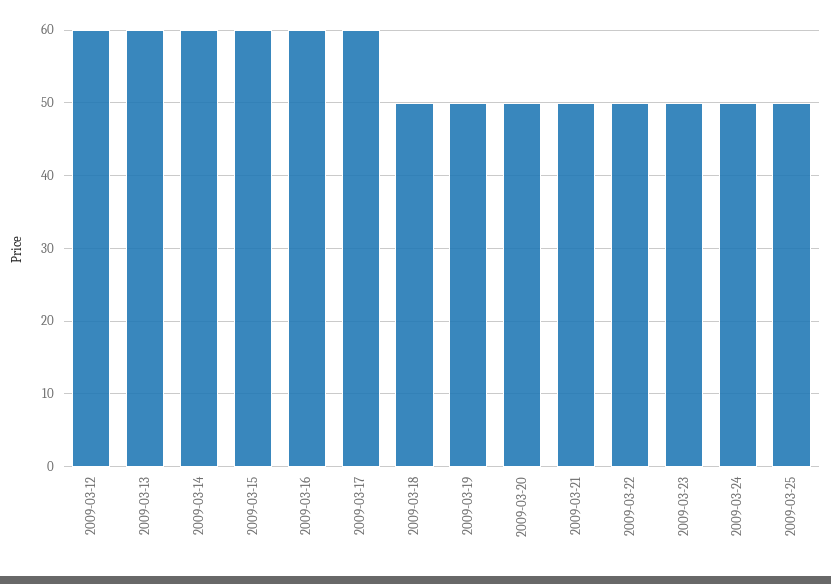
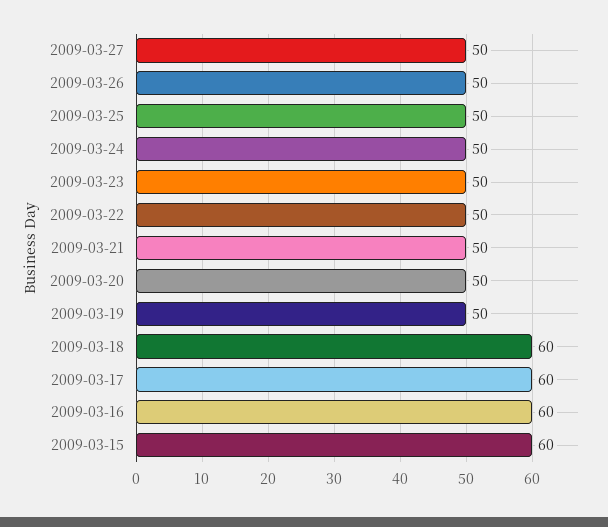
2009-03-12: 60 -> none
2009-03-13: 60 -> none
2009-03-14: 60 -> none
2009-03-18: 50 -> 60
2009-03-27: none -> 50
2009-03-26: none -> 50

